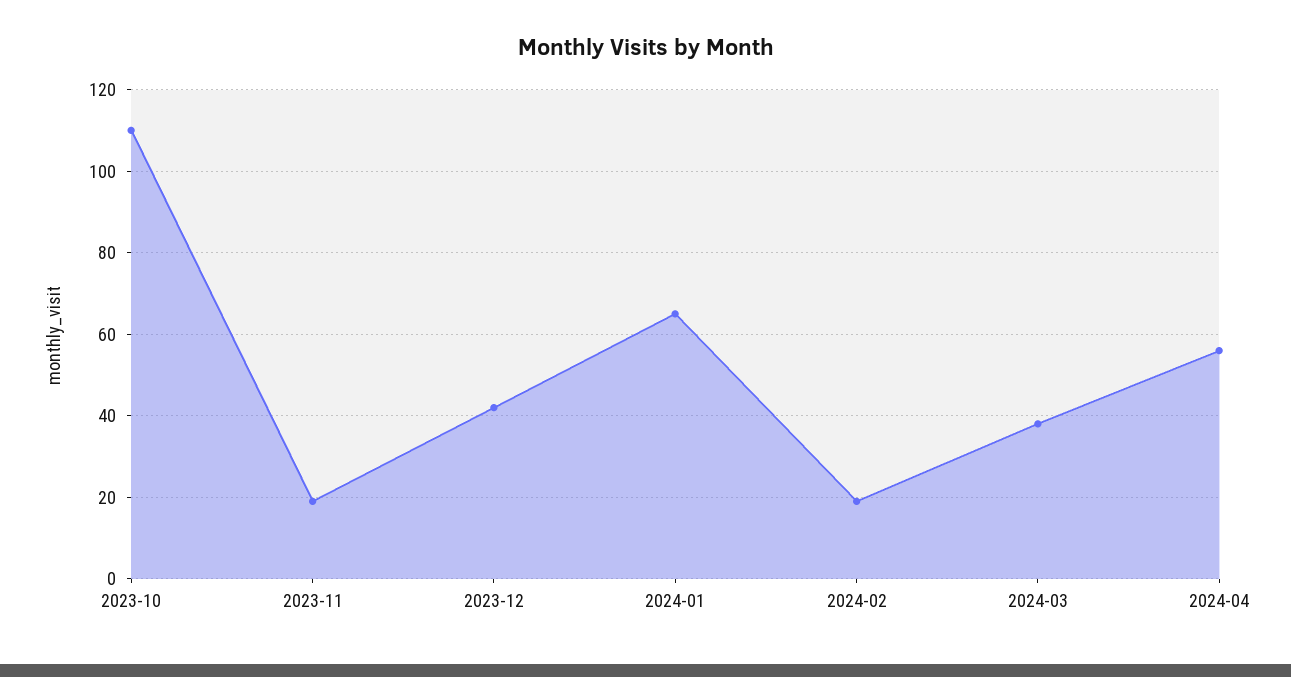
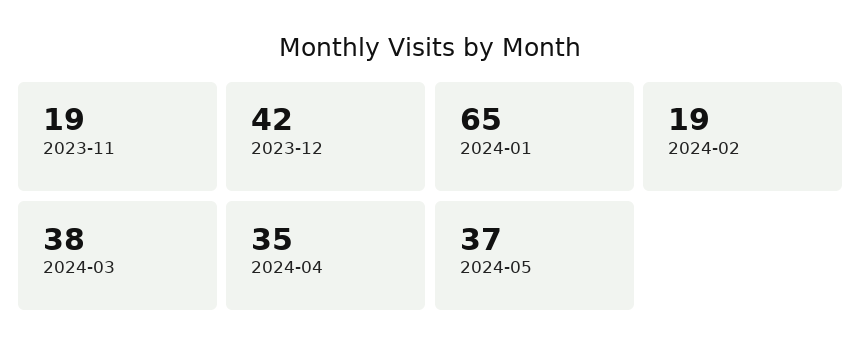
2023-10: 110 -> none
2024-04: 55 -> 35
2024-05: none -> 37

